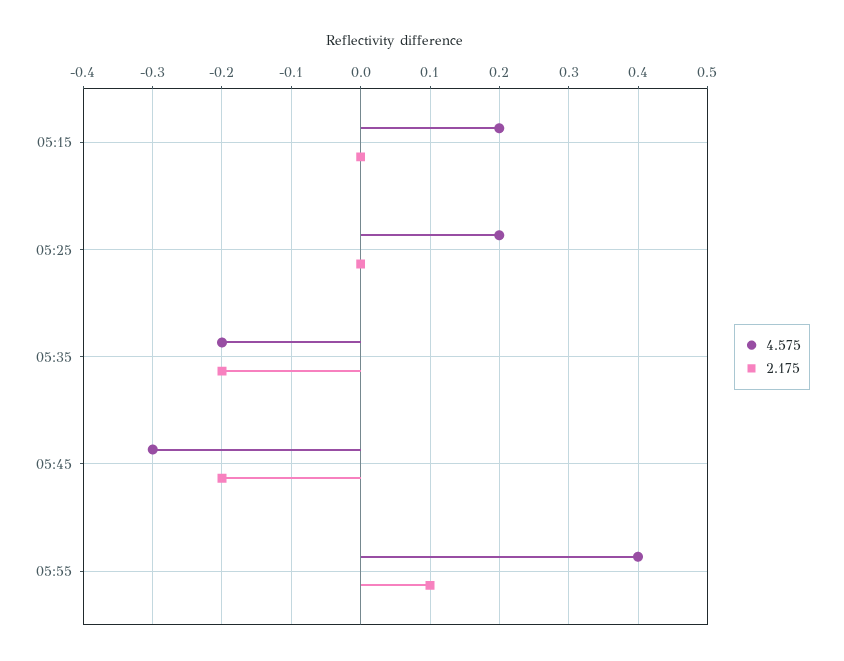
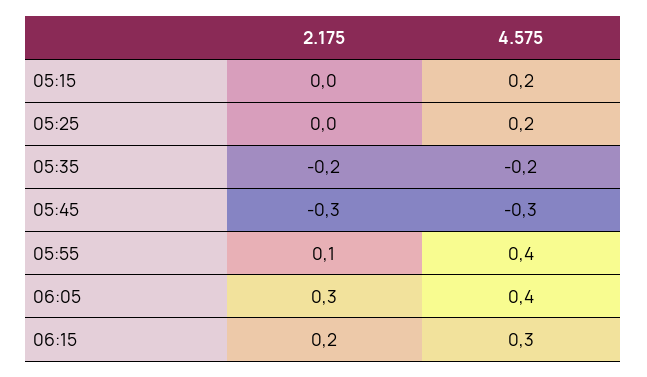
2.175, 05:45: -0.2 -> -0.3
2.175, 06:05: none -> 0.3
4.575, 06:05: none -> 0.4
2.175, 06:15: none -> 0.2
4.575, 06:15: none -> 0.3

